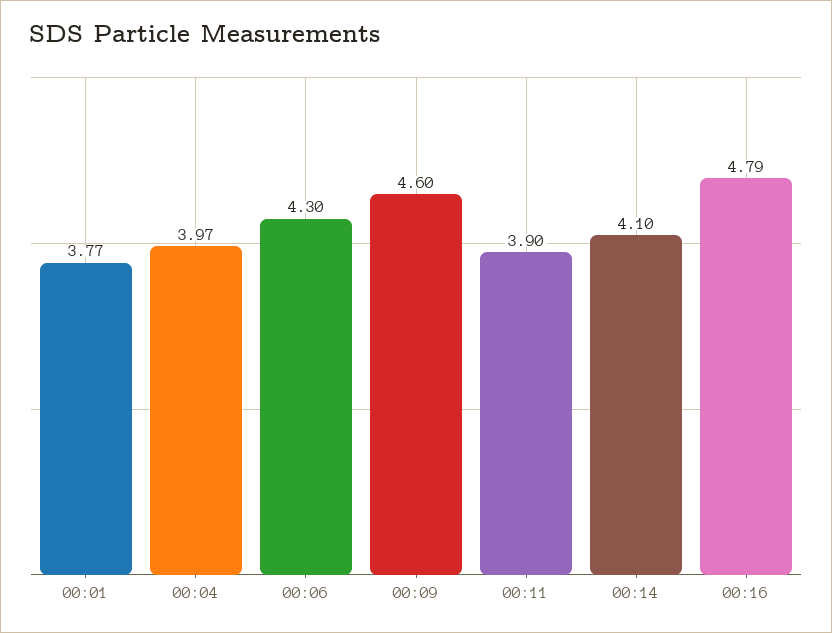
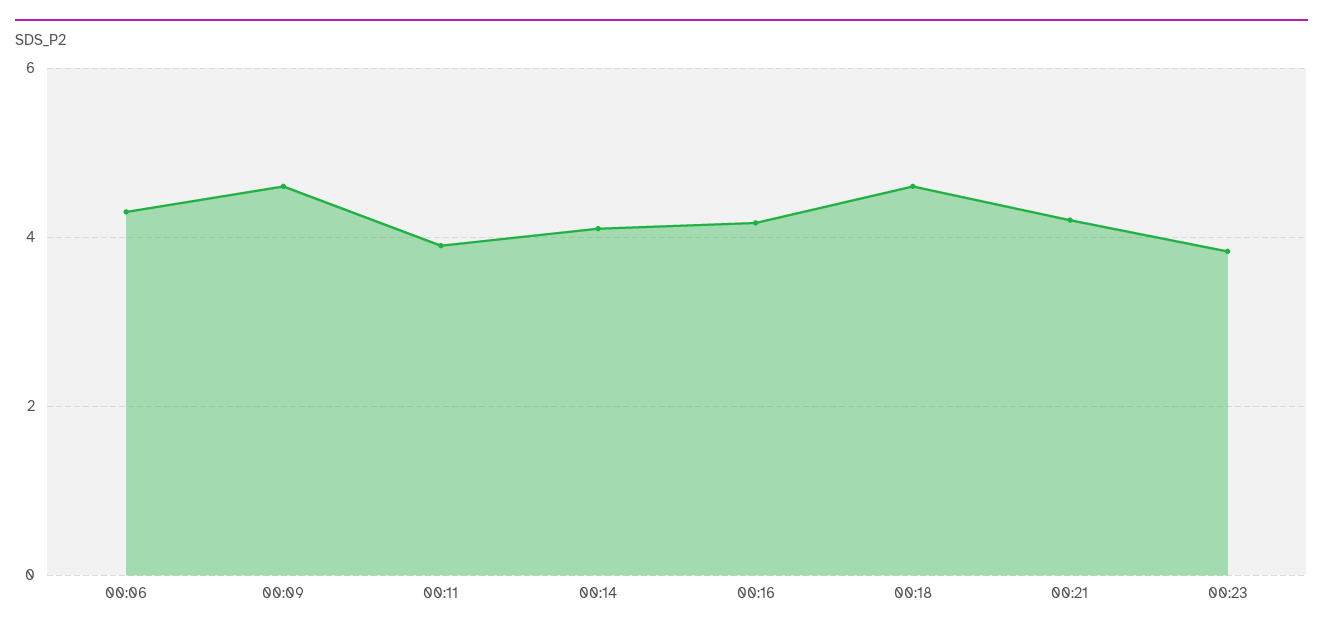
00:01: 3.77 -> none
00:04: 3.97 -> none
00:16: 4.79 -> 4.2
00:18: none -> 4.6
00:21: none -> 4.2
00:23: none -> 3.8

